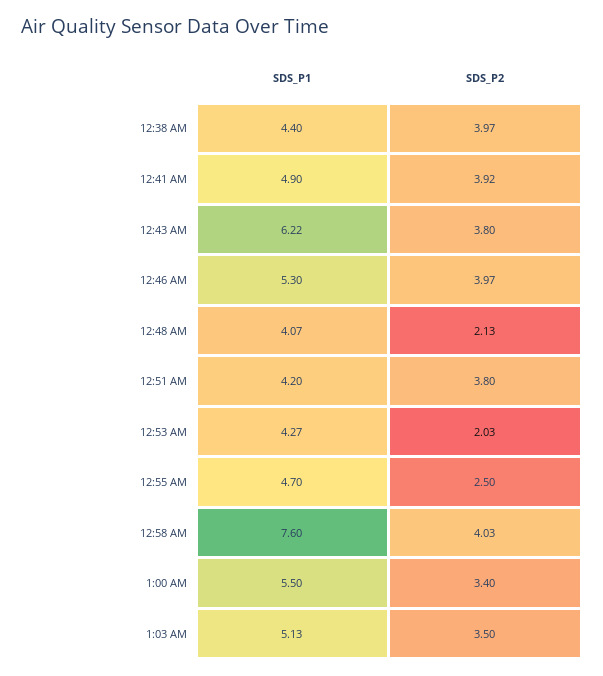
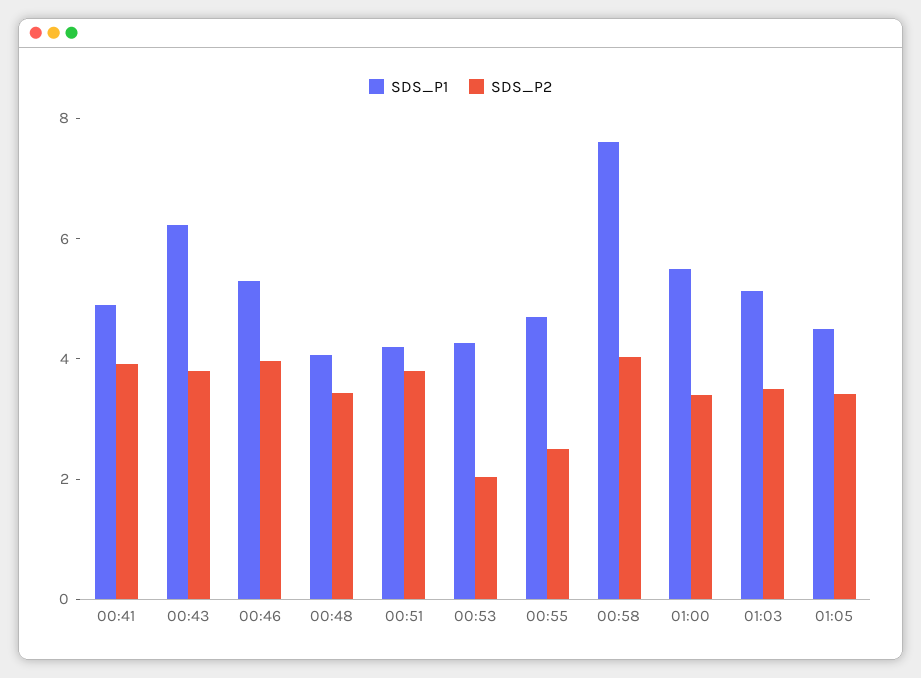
SDS_P1, 12:38 AM: 4.4 -> none
SDS_P2, 12:38 AM: 3.97 -> none
SDS_P2, 12:48 AM: 2.13 -> 3.5
SDS_P1, 01:05: none -> 4.5
SDS_P2, 01:05: none -> 3.5

